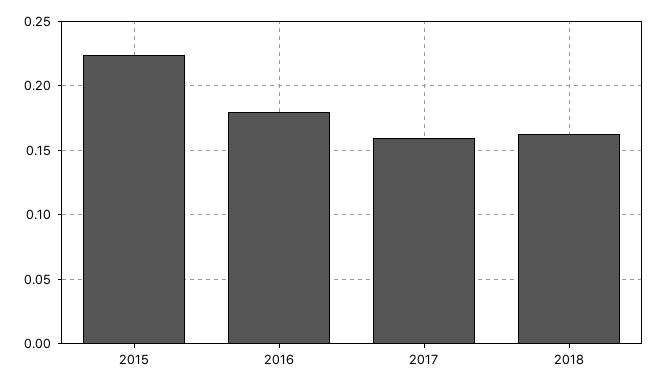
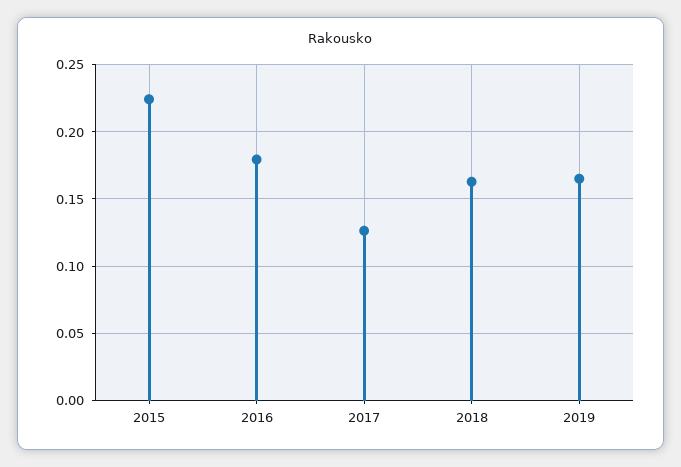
2017: 0.16 -> 0.125
2019: none -> 0.165

